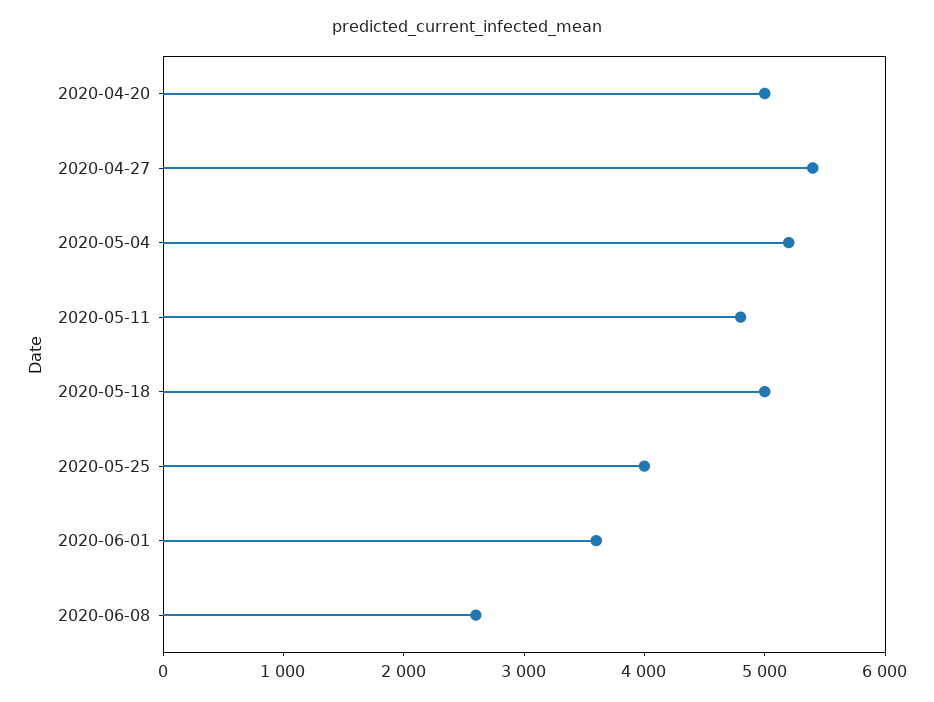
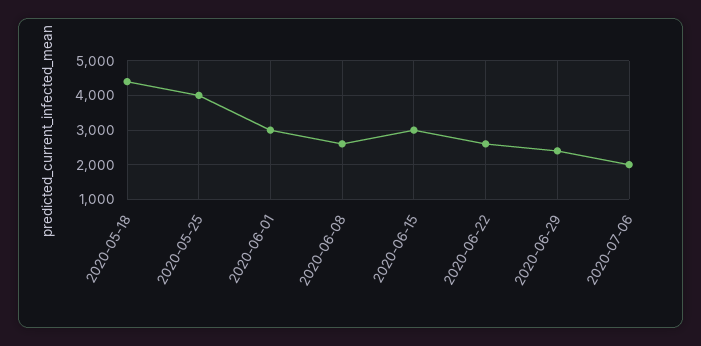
2020-04-20: 5000 -> none
2020-04-27: 5400 -> none
2020-05-04: 5200 -> none
2020-05-11: 4800 -> none
2020-05-18: 5000 -> 4400
2020-06-01: 3600 -> 3000
2020-06-15: none -> 3000
2020-06-22: none -> 2600
2020-06-29: none -> 2400
2020-07-06: none -> 2000

